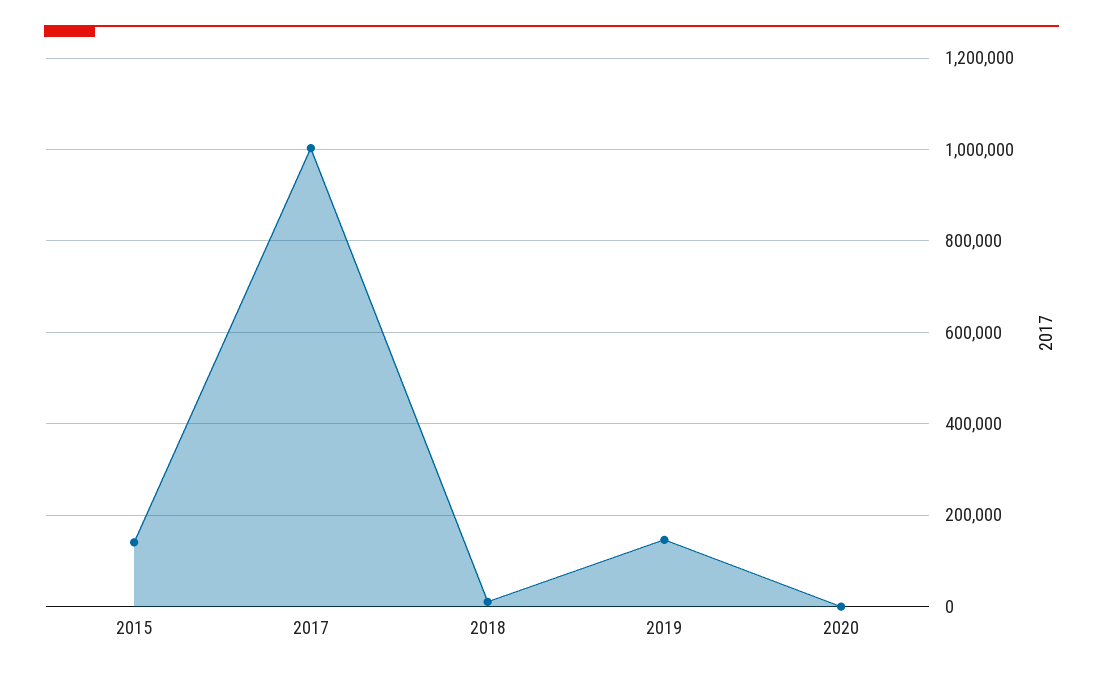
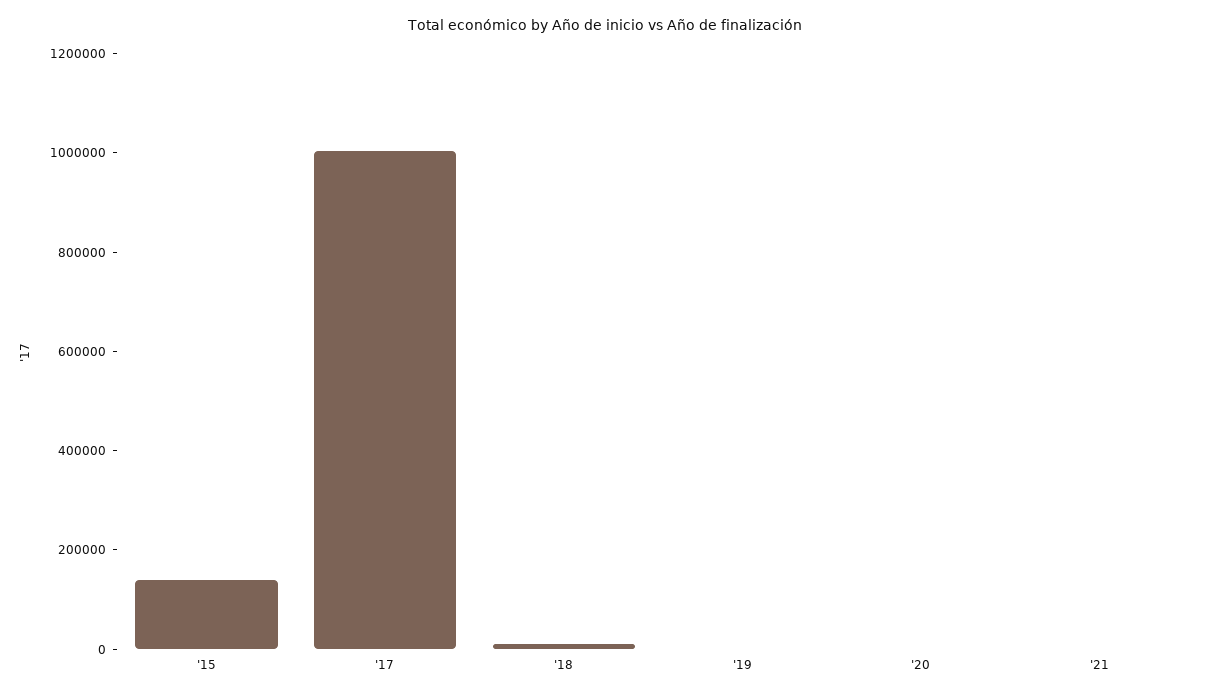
2019: 140000 -> 0
'21: none -> 0

